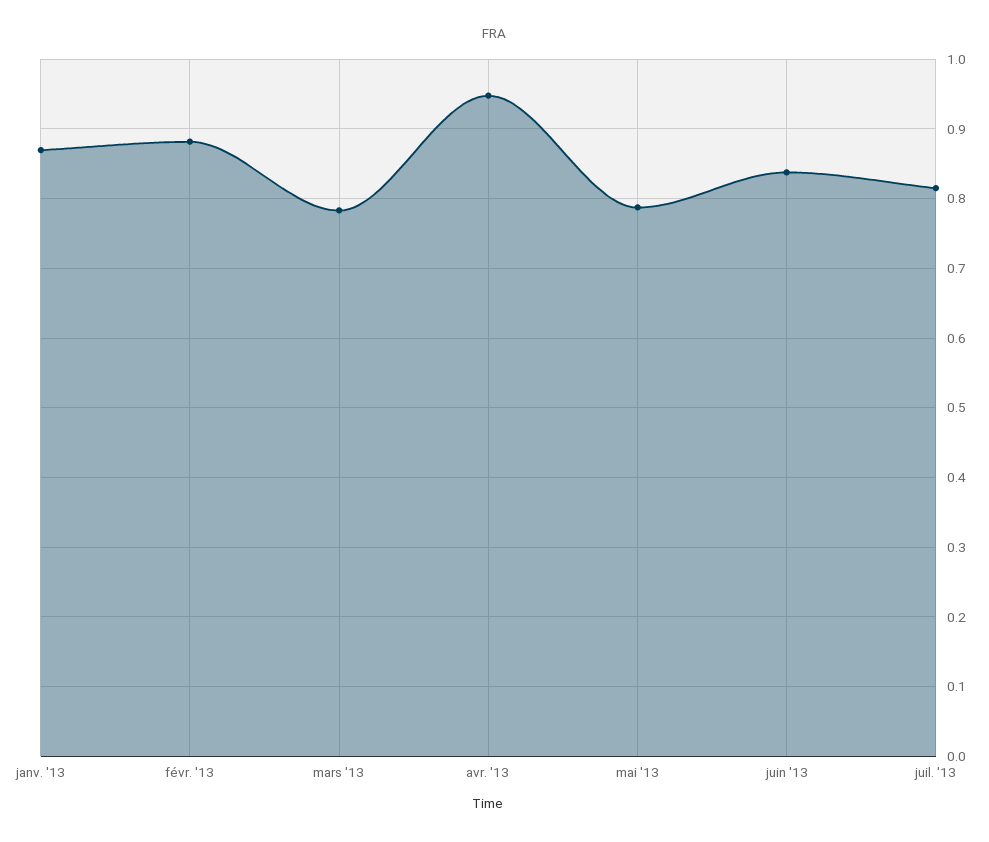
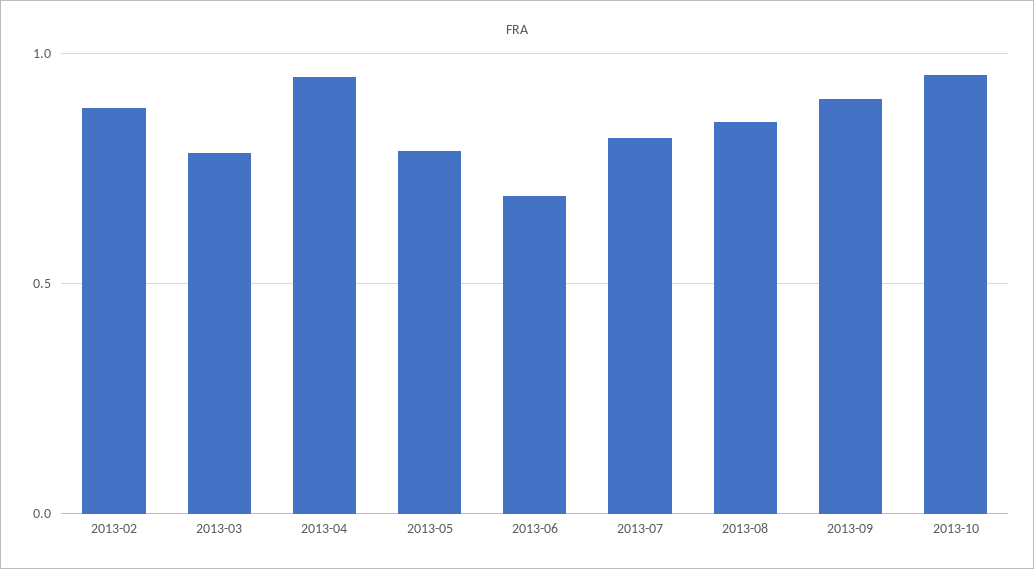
janv. '13: 0.87 -> none
juin '13: 0.84 -> 0.7
2013-08: none -> 0.85
2013-09: none -> 0.9
2013-10: none -> 0.95

